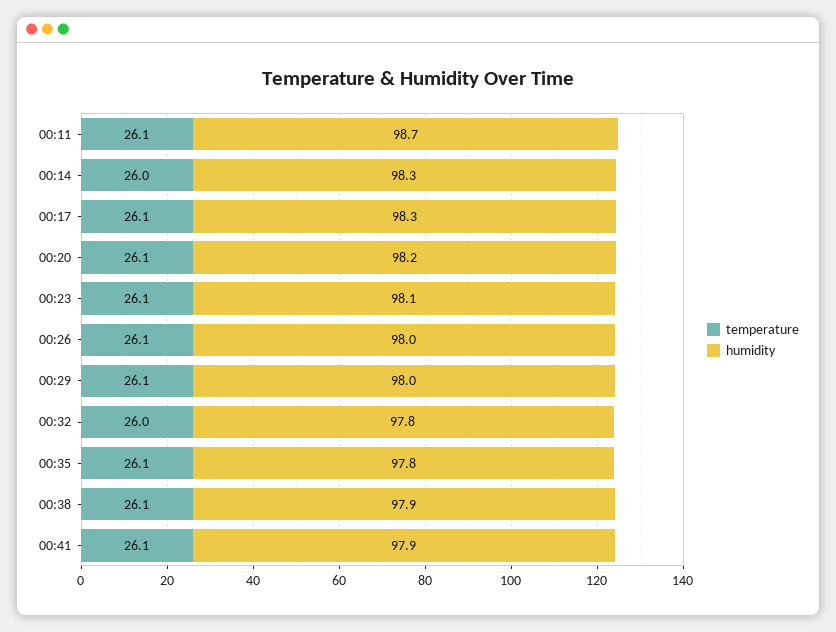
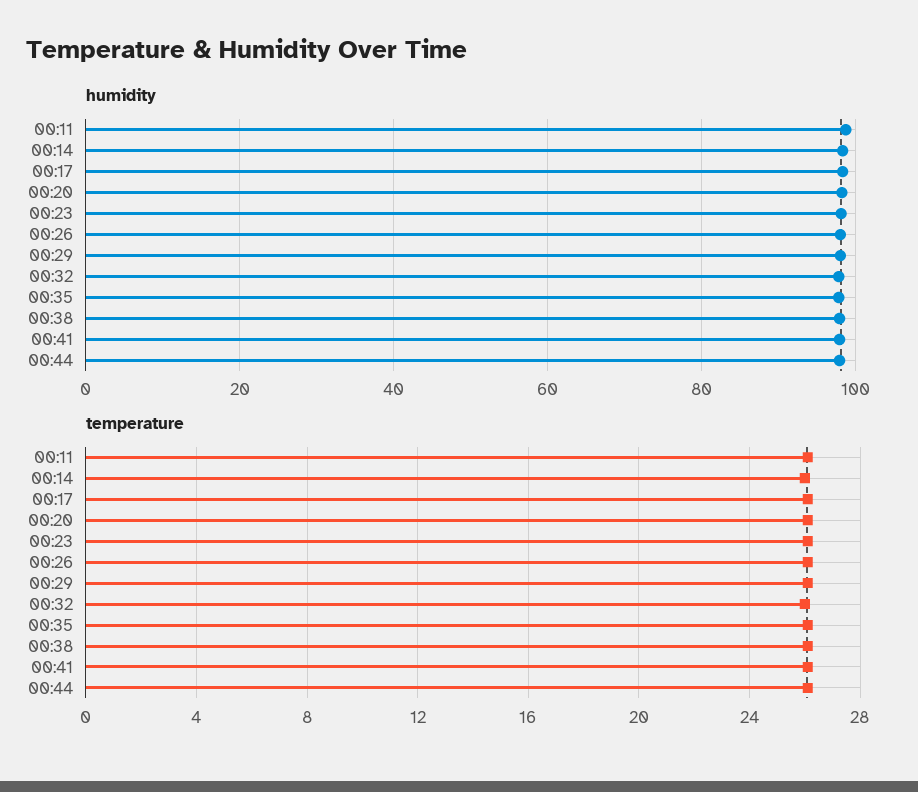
humidity, 00:44: none -> 98
temperature, 00:44: none -> 26

